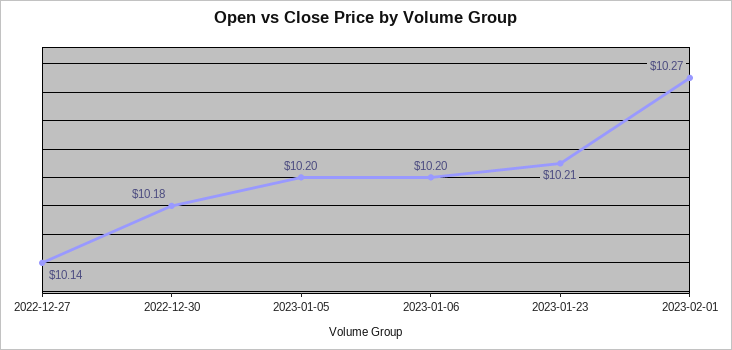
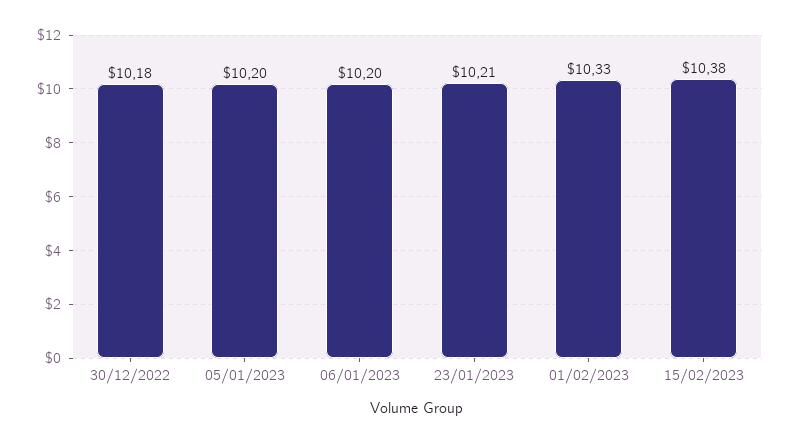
2022-12-27: 10.14 -> none
2023-02-01: 10.27 -> 10.33
15/02/2023: none -> 10.38

